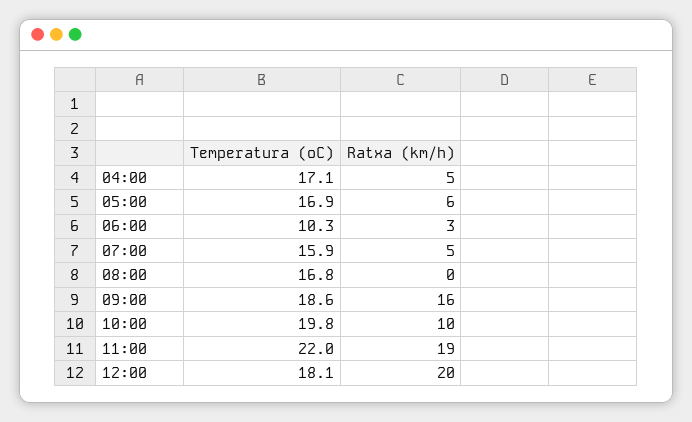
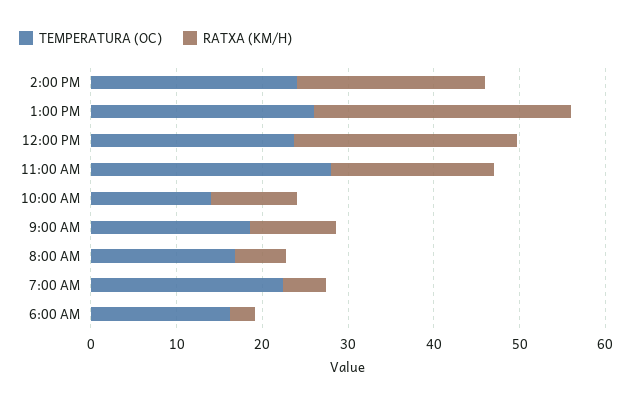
Temperatura (oC), 04:00: 17.1 -> none
Ratxa (km/h), 04:00: 5 -> none
Temperatura (oC), 05:00: 16.9 -> none
Ratxa (km/h), 05:00: 6 -> none
Temperatura (oC), 06:00: 10.3 -> 16
Temperatura (oC), 07:00: 15.9 -> 22
Ratxa (km/h), 08:00: 0 -> 6
Ratxa (km/h), 09:00: 16 -> 10
Temperatura (oC), 10:00: 19.8 -> 14
Temperatura (oC), 11:00: 22 -> 28
Temperatura (oC), 12:00: 18.1 -> 24
Ratxa (km/h), 12:00: 20 -> 26
Temperatura (oC), 2:00 PM: none -> 24
Ratxa (km/h), 2:00 PM: none -> 22
Temperatura (oC), 1:00 PM: none -> 26
Ratxa (km/h), 1:00 PM: none -> 30

